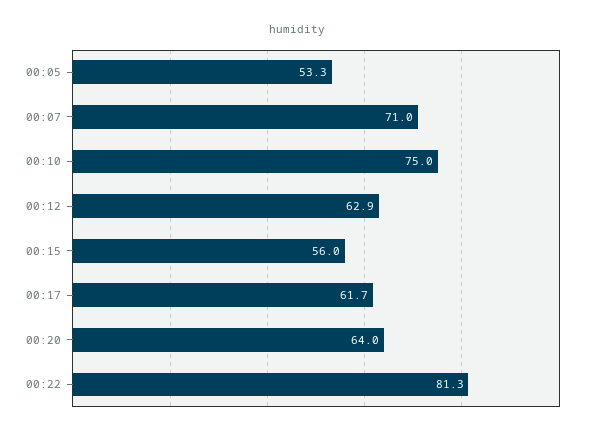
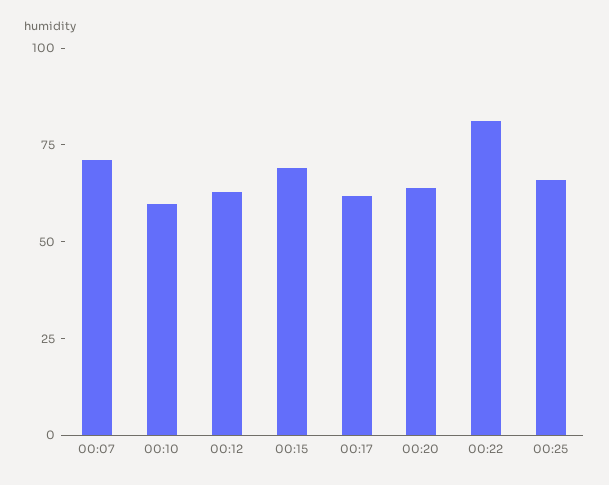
00:05: 53.3 -> none
00:10: 75 -> 60
00:15: 56 -> 70
00:25: none -> 65

